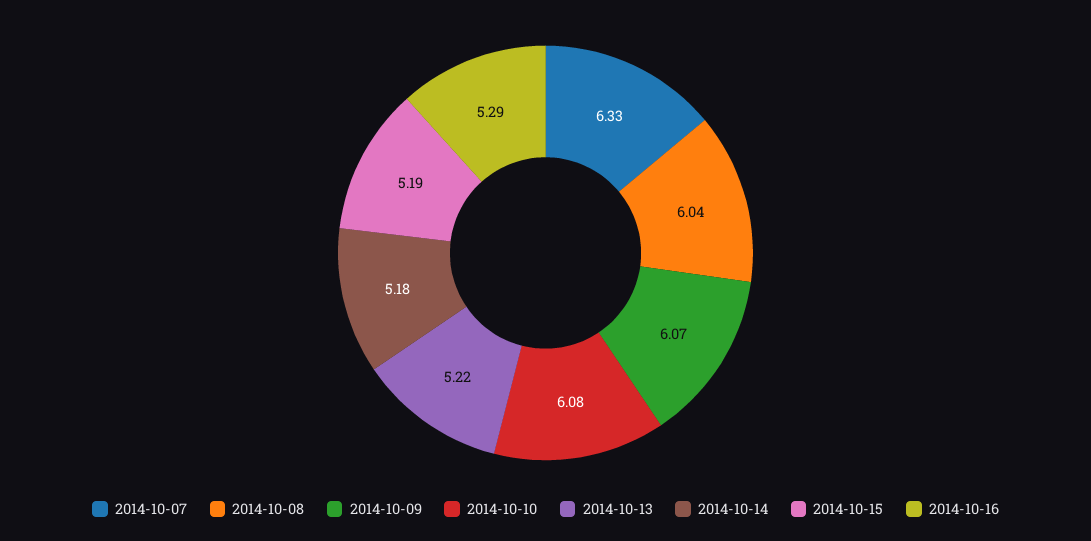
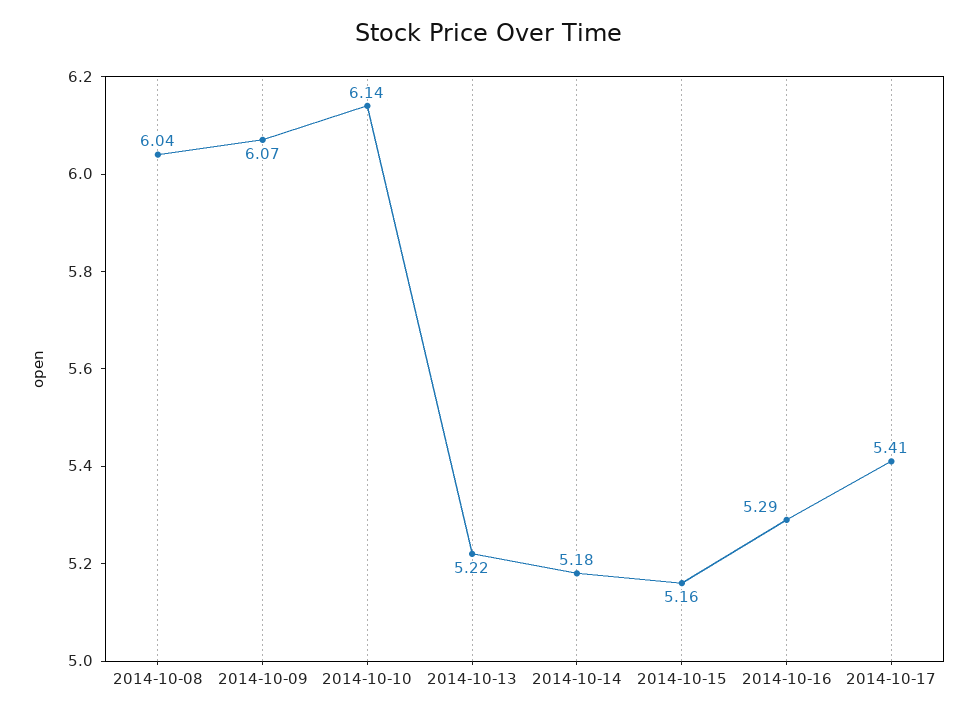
2014-10-07: 6.33 -> none
2014-10-10: 6.08 -> 6.14
2014-10-15: 5.19 -> 5.16
2014-10-17: none -> 5.41

